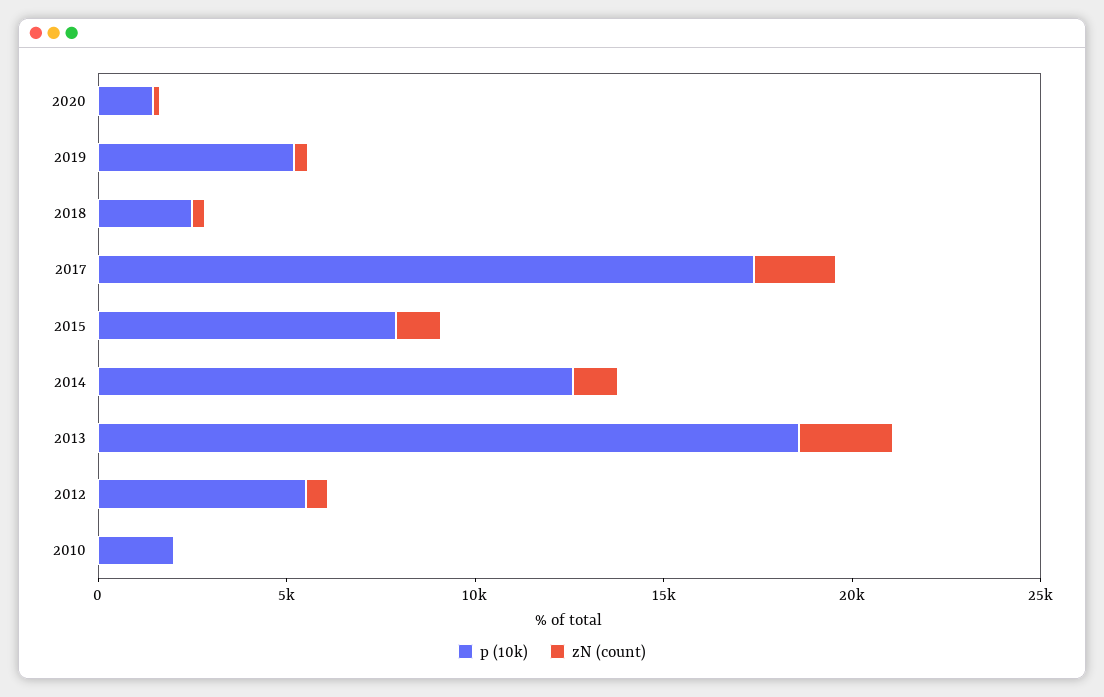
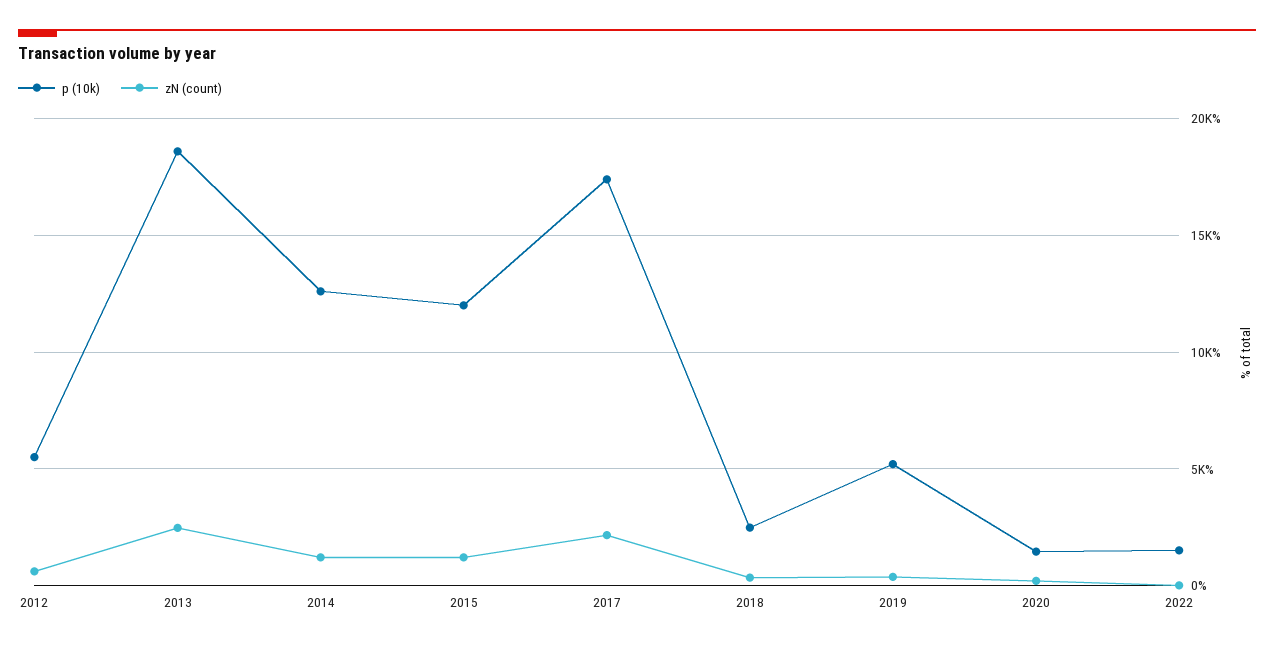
p (10k), 2015: 8000 -> 12000
p (10k), 2010: 2000 -> none
zN (count), 2010: 0 -> none
p (10k), 2022: none -> 1500
zN (count), 2022: none -> 0

